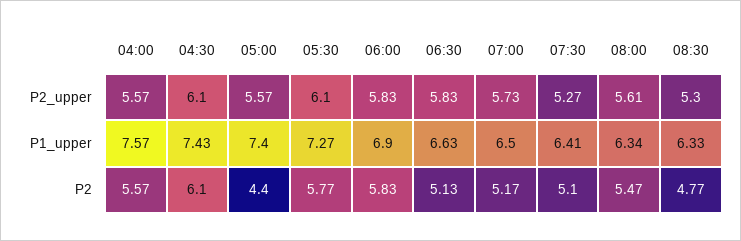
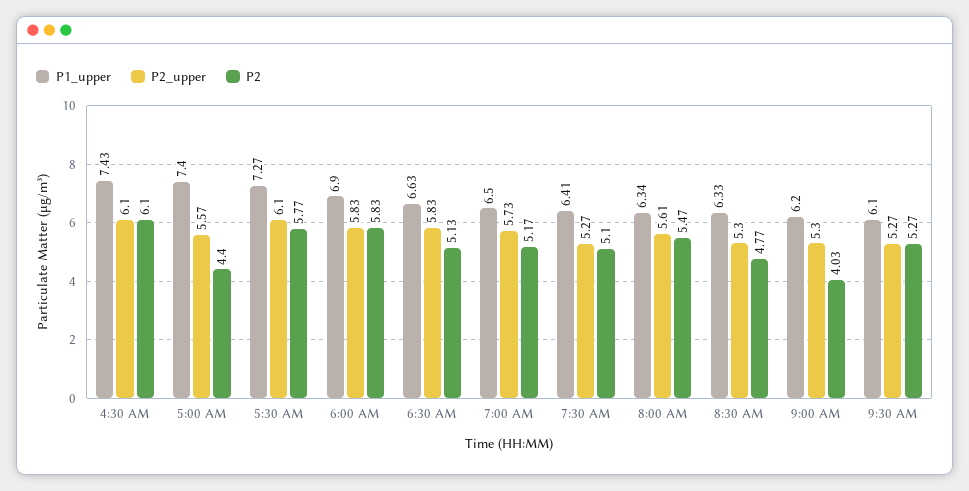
P2_upper, 04:00: 5.57 -> none
P1_upper, 04:00: 7.57 -> none
P2, 04:00: 5.57 -> none
P1_upper, 9:00 AM: none -> 6.2
P2_upper, 9:00 AM: none -> 5.3
P2, 9:00 AM: none -> 4.03
P1_upper, 9:30 AM: none -> 6.1
P2_upper, 9:30 AM: none -> 5.27
P2, 9:30 AM: none -> 5.27

